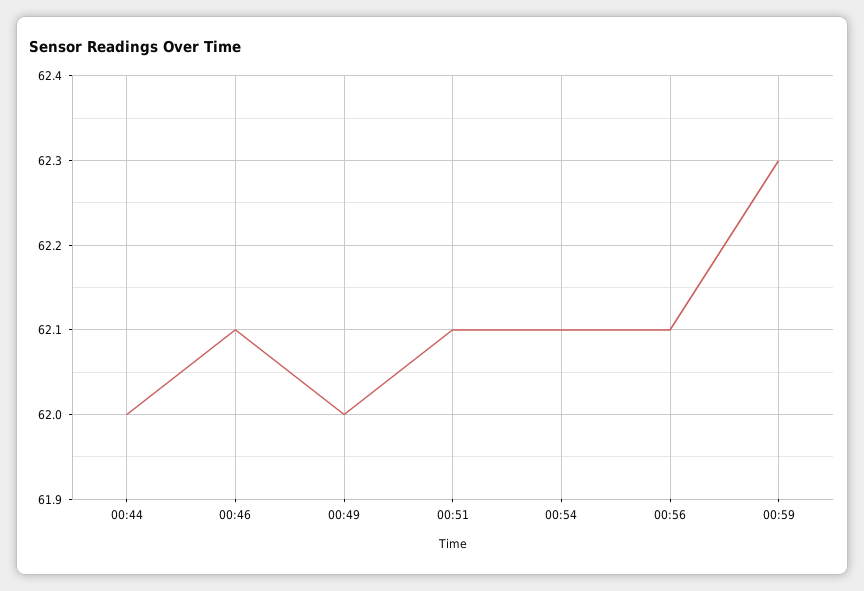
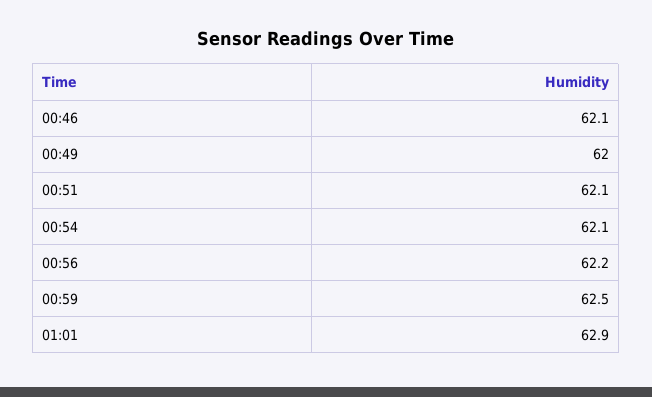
00:44: 62 -> none
00:56: 62.1 -> 62.2
00:59: 62.3 -> 62.5
01:01: none -> 62.9

